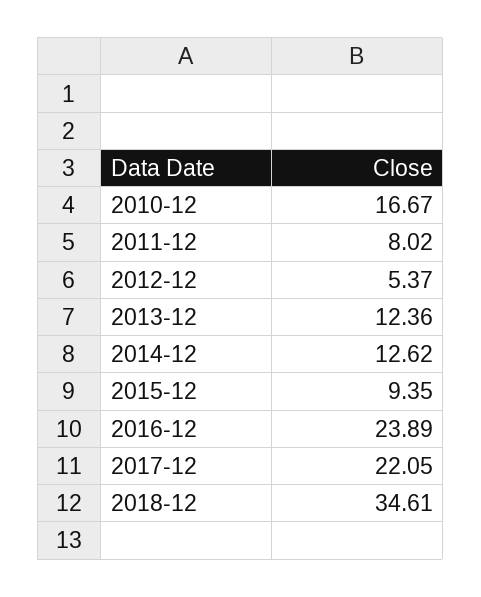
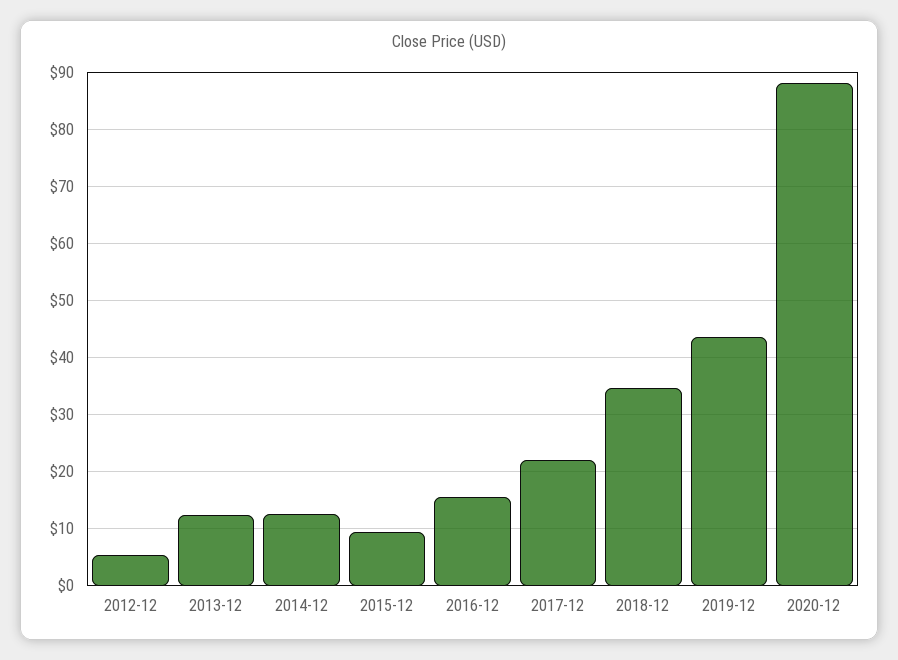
2010-12: 16.67 -> none
2011-12: 8.02 -> none
2016-12: 23.89 -> 16
2019-12: none -> 44
2020-12: none -> 88

